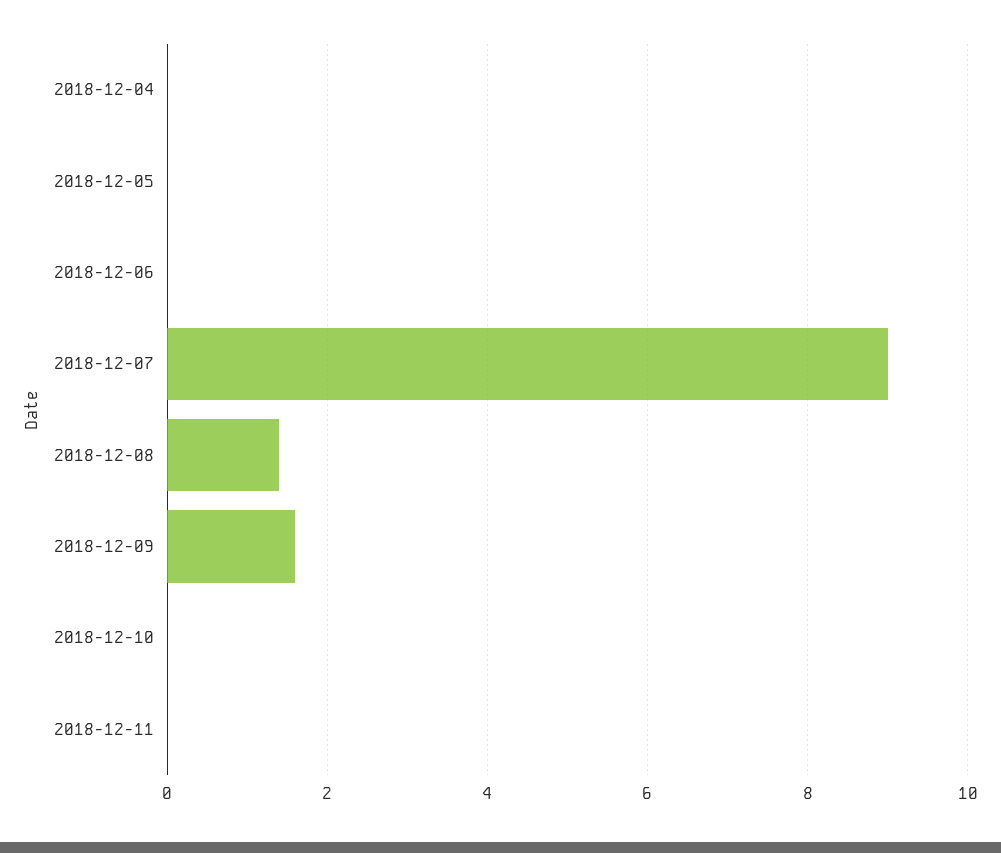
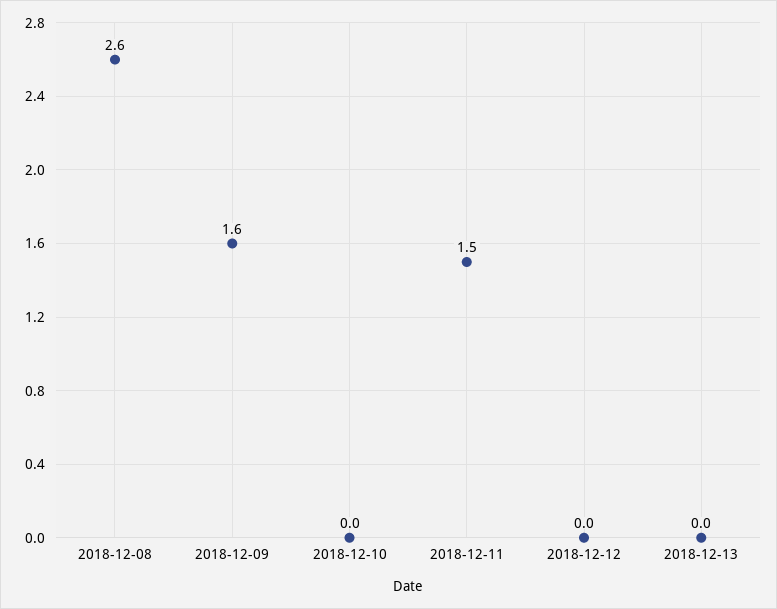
2018-12-04: 0 -> none
2018-12-05: 0 -> none
2018-12-06: 0 -> none
2018-12-07: 9 -> none
2018-12-08: 1.5 -> 2.6
2018-12-11: 0 -> 1.5
2018-12-12: none -> 0
2018-12-13: none -> 0

